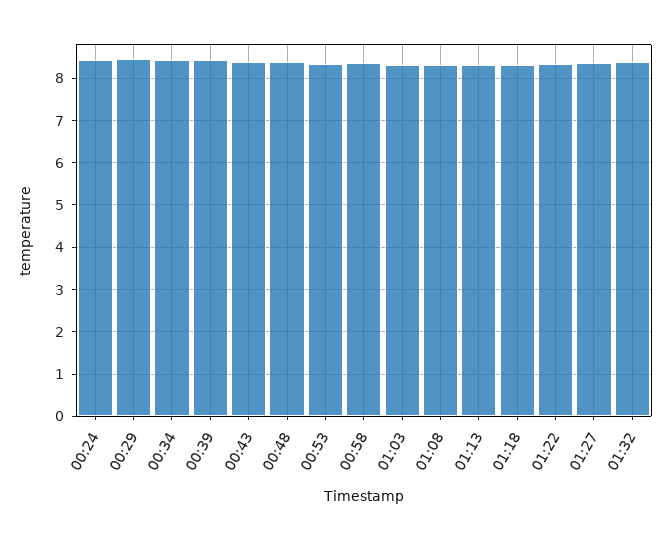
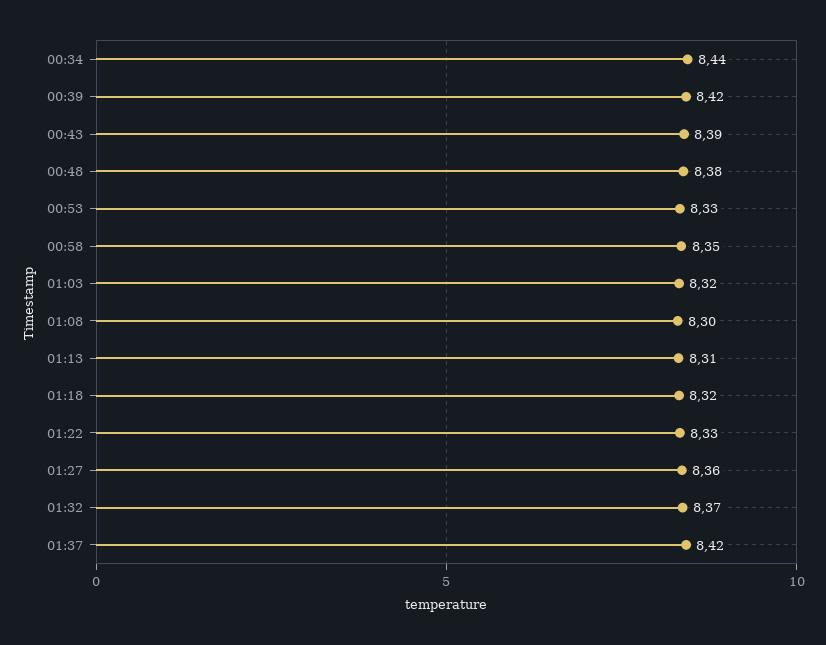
00:24: 8.4 -> none
00:29: 8.4 -> none
01:37: none -> 8.42

